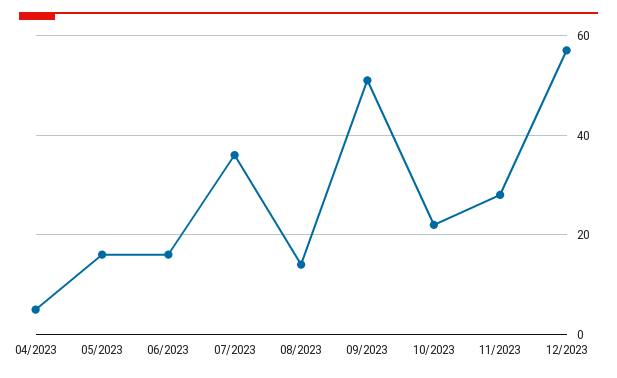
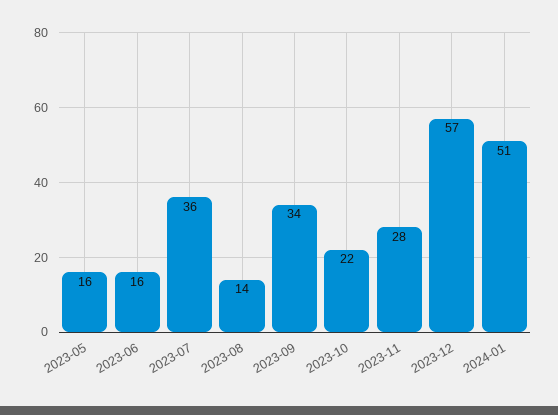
04/2023: 5 -> none
09/2023: 50 -> 34
2024-01: none -> 51

